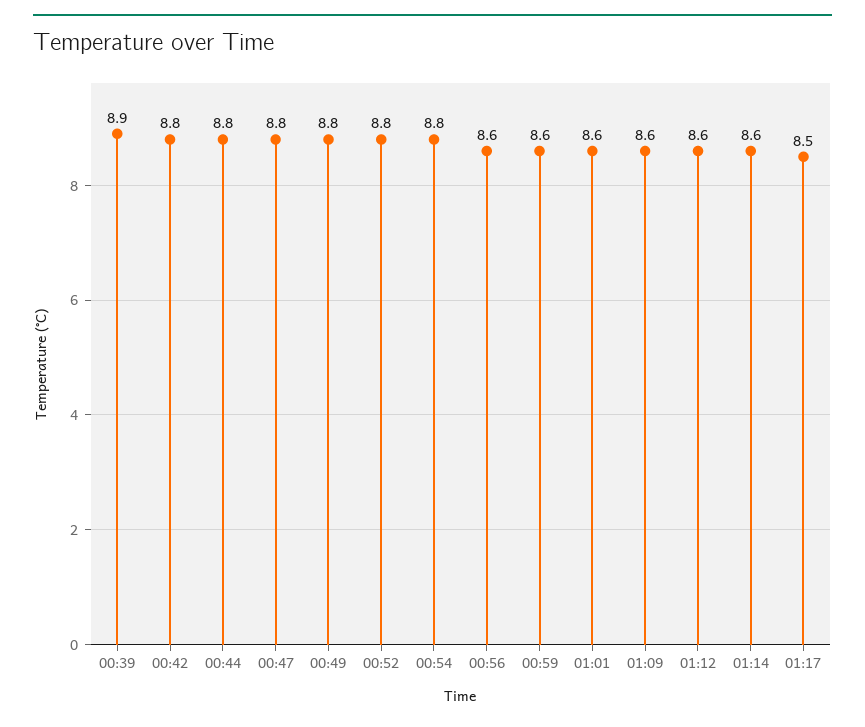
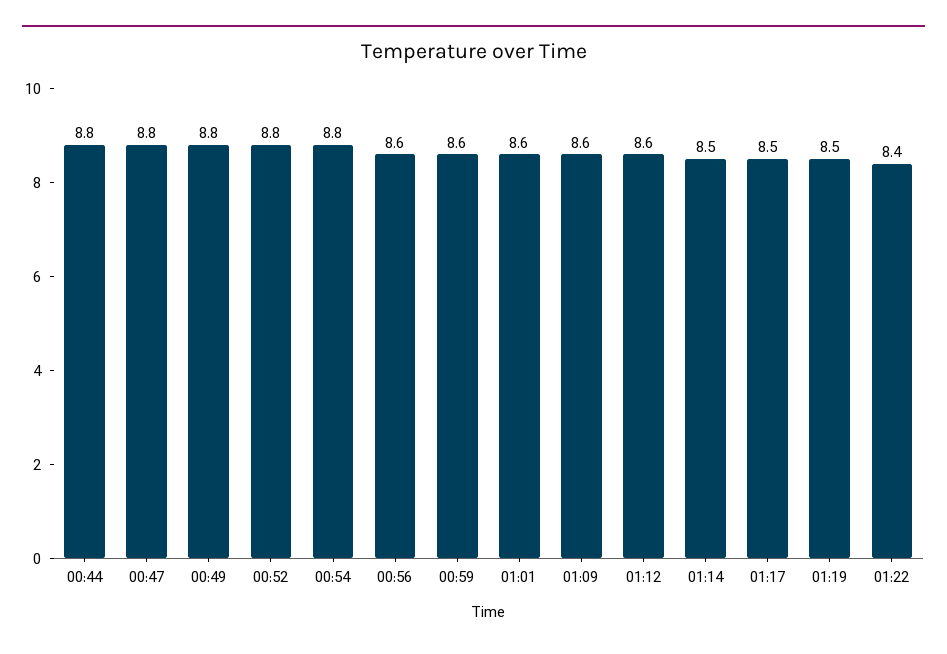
00:39: 8.9 -> none
00:42: 8.8 -> none
01:14: 8.6 -> 8.5
01:19: none -> 8.5
01:22: none -> 8.4

